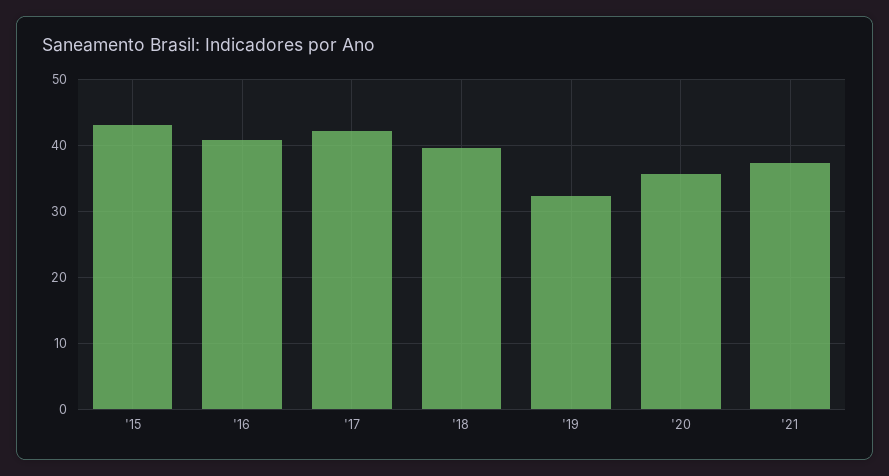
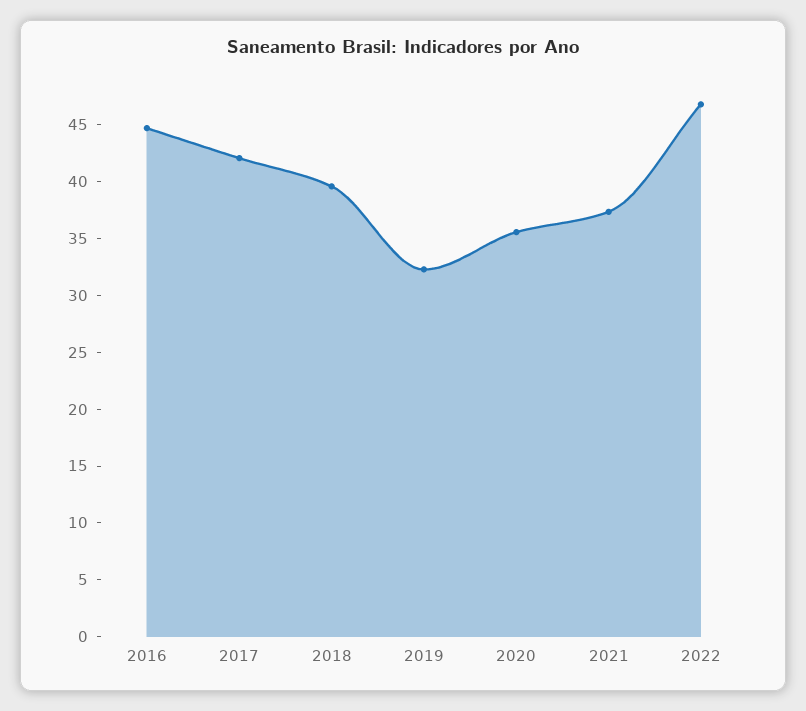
'15: 43 -> none
'16: 41 -> 45
2022: none -> 47

